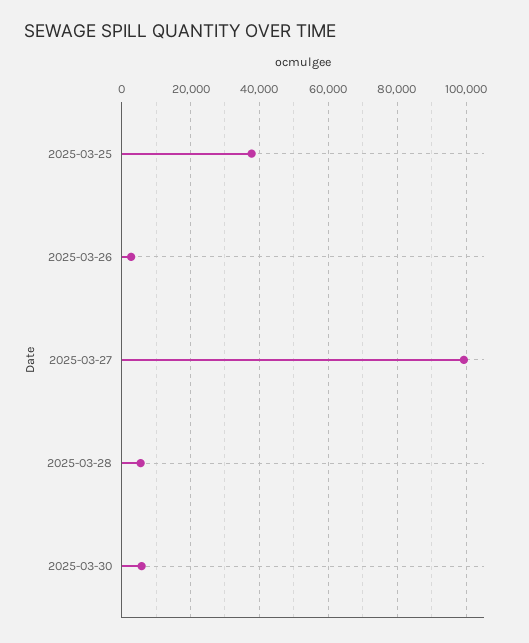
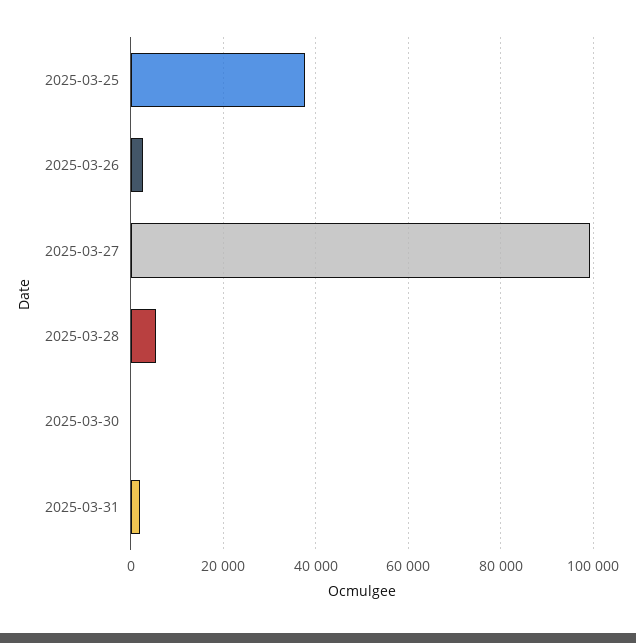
2025-03-30: 6000 -> 0
2025-03-31: none -> 2000

